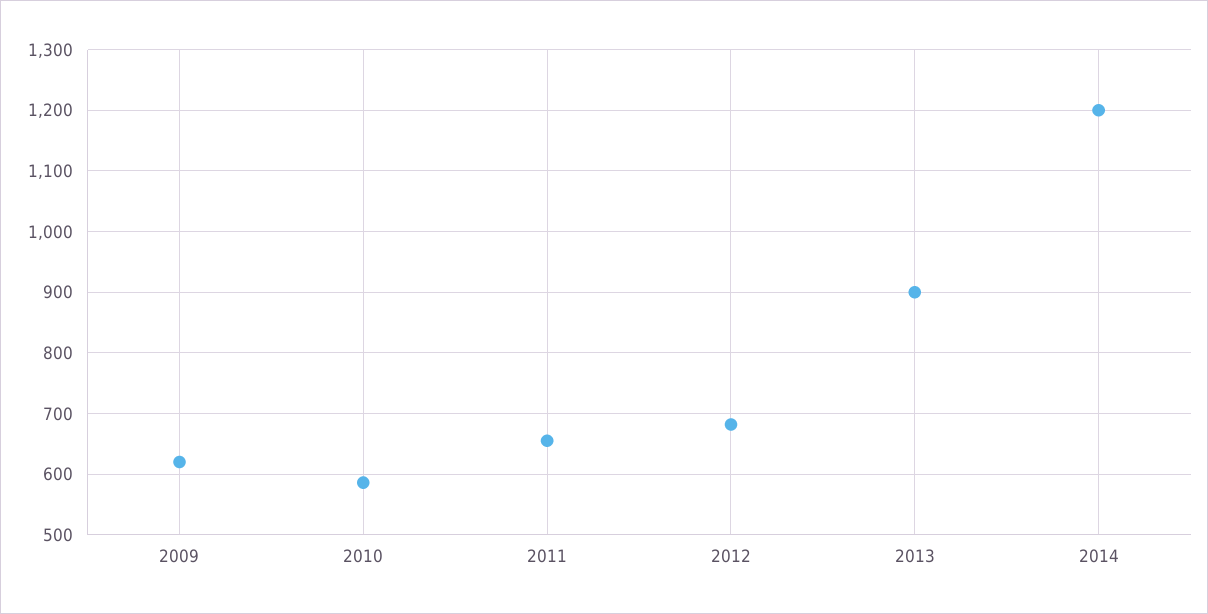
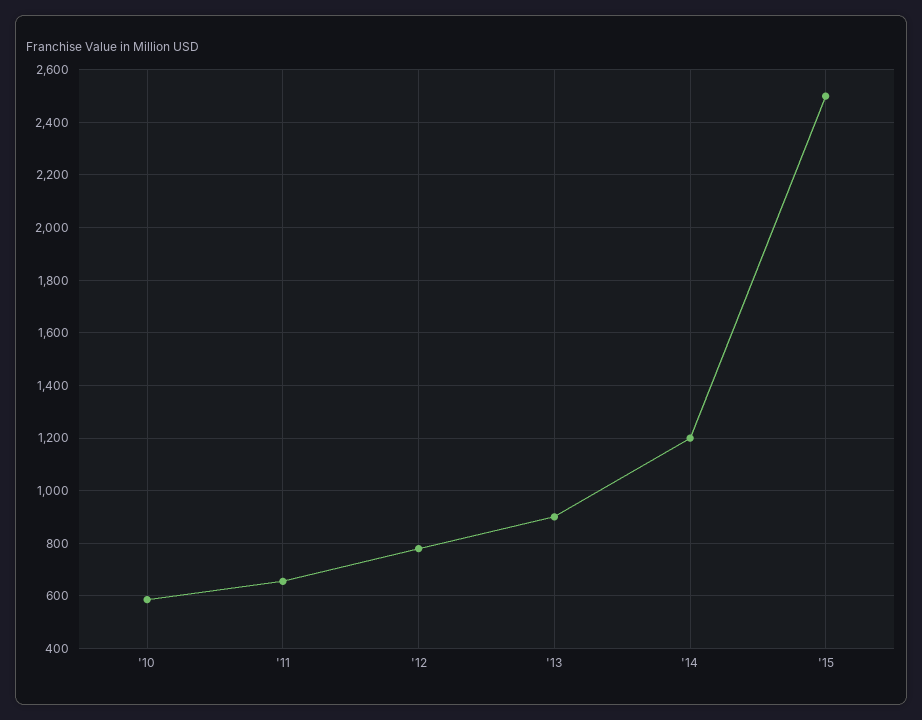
2009: 620 -> none
2012: 680 -> 775
'15: none -> 2500

